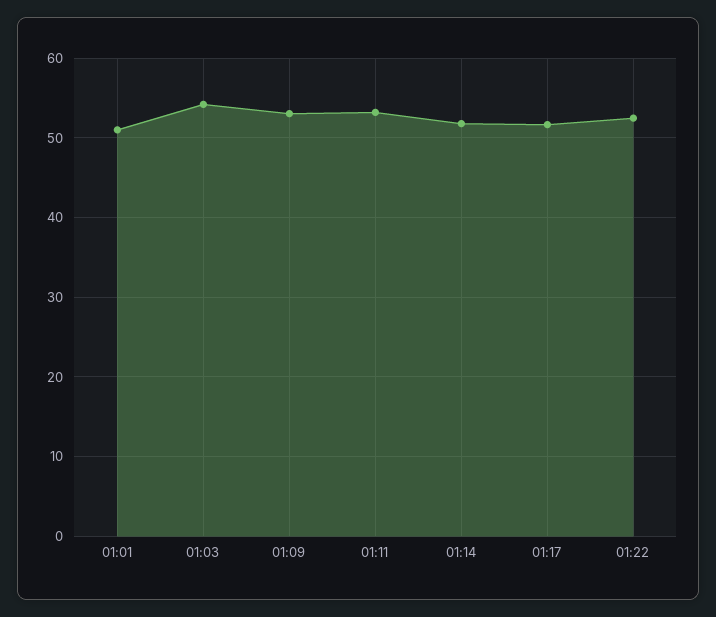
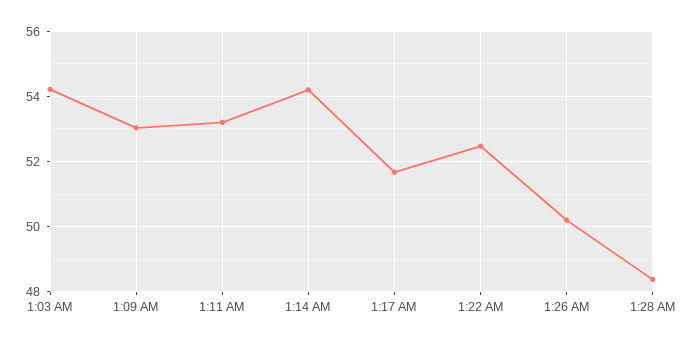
01:01: 51 -> none
01:14: 52 -> 54.2
1:26 AM: none -> 50.2
1:28 AM: none -> 48.4

